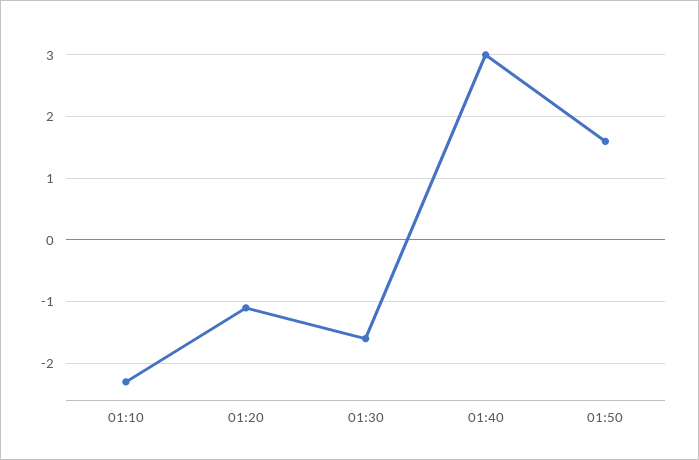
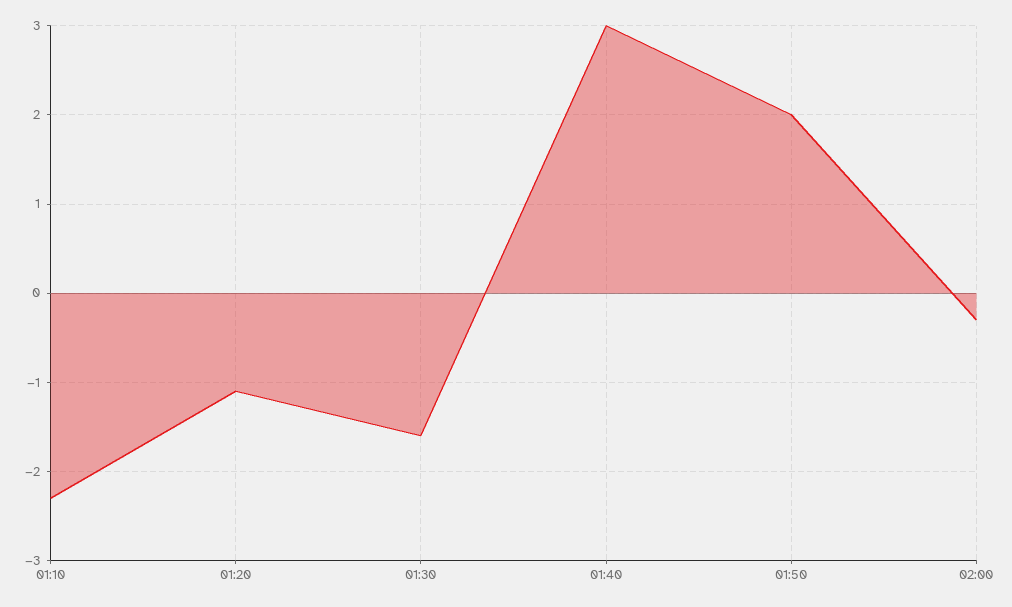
01:50: 1.6 -> 2
02:00: none -> -0.3

